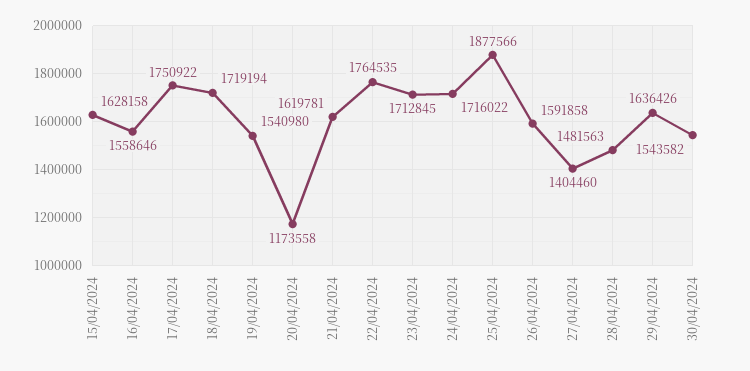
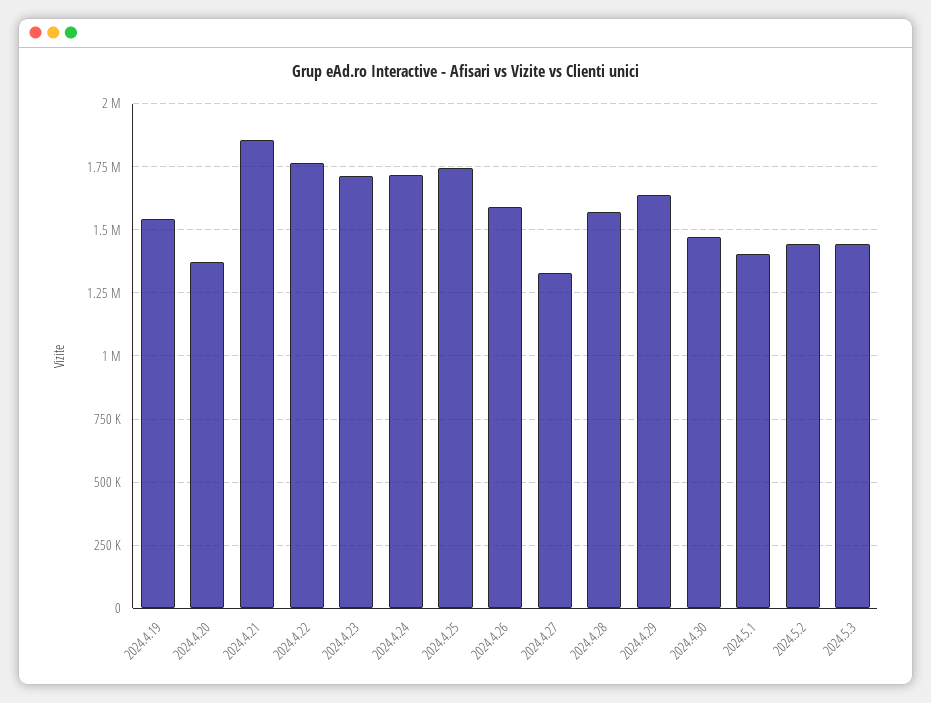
15/04/2024: 1628158 -> none
16/04/2024: 1558646 -> none
17/04/2024: 1750922 -> none
18/04/2024: 1719194 -> none
20/04/2024: 1173558 -> 1375000
21/04/2024: 1619781 -> 1850000
25/04/2024: 1877566 -> 1750000
27/04/2024: 1404460 -> 1325000
28/04/2024: 1481563 -> 1575000
30/04/2024: 1543582 -> 1475000
2024.5.1: none -> 1400000
2024.5.2: none -> 1450000
2024.5.3: none -> 1450000

